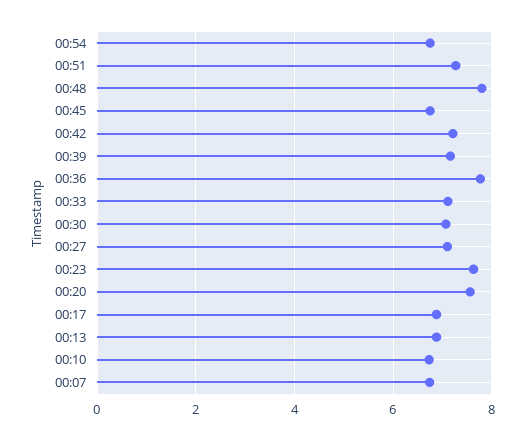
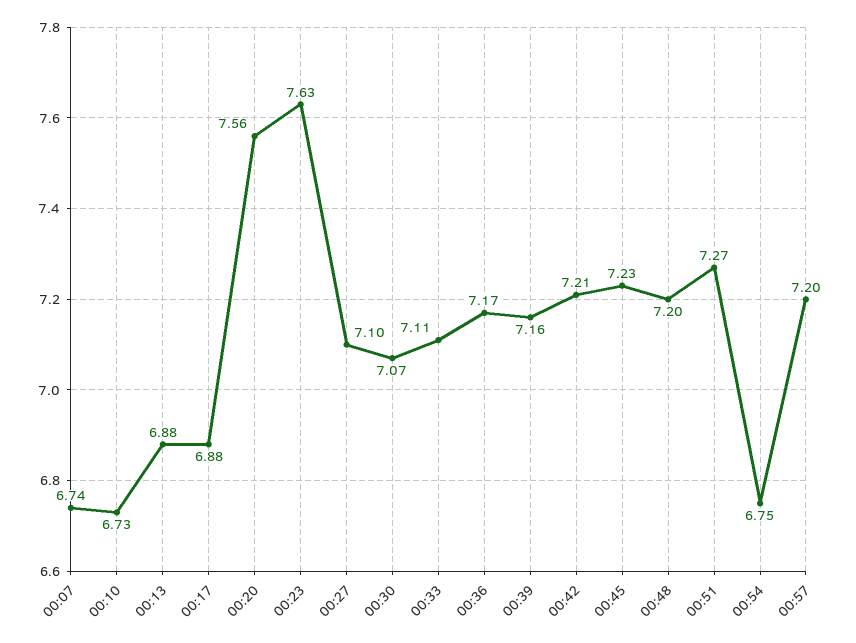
00:48: 7.8 -> 7.2
00:45: 6.8 -> 7.23
00:36: 7.8 -> 7.17
00:57: none -> 7.2

